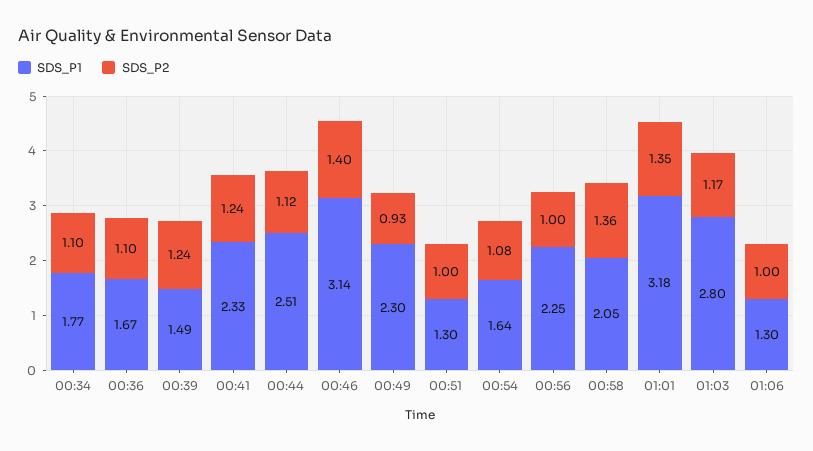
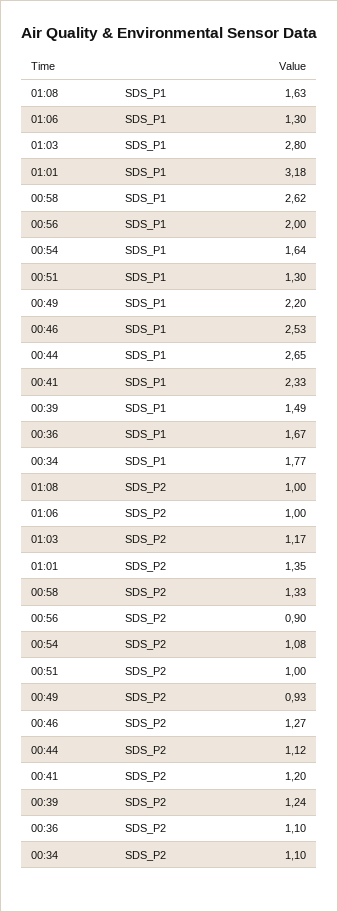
SDS_P2, 00:41: 1.24 -> 1.2
SDS_P1, 00:44: 2.51 -> 2.65
SDS_P1, 00:46: 3.14 -> 2.53
SDS_P2, 00:46: 1.4 -> 1.27
SDS_P1, 00:49: 2.3 -> 2.2
SDS_P1, 00:56: 2.25 -> 2
SDS_P2, 00:56: 1 -> 0.9
SDS_P1, 00:58: 2.05 -> 2.62
SDS_P2, 00:58: 1.36 -> 1.33
SDS_P1, 01:08: none -> 1.63
SDS_P2, 01:08: none -> 1

